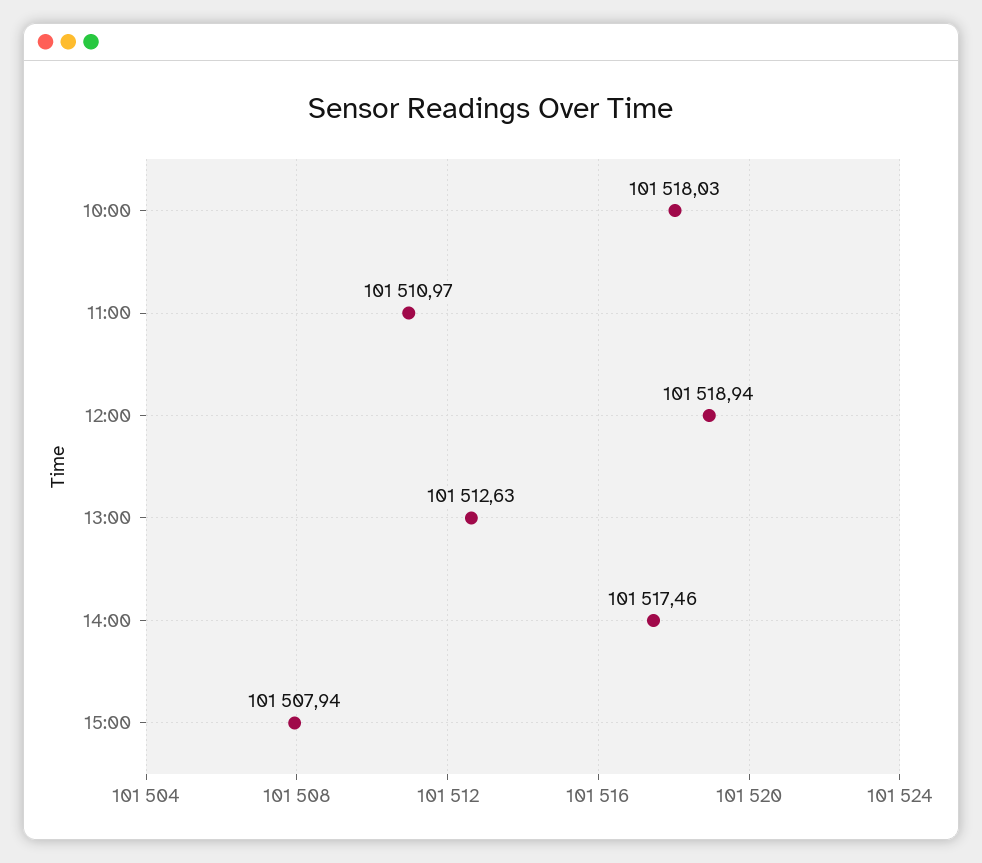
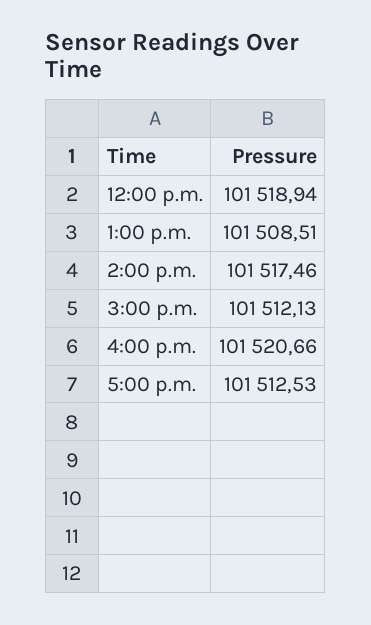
10:00: 101518.03 -> none
11:00: 101510.97 -> none
13:00: 101512.63 -> 101508.51
15:00: 101507.94 -> 101512.13
4:00 p.m.: none -> 101520.66
5:00 p.m.: none -> 101512.53

